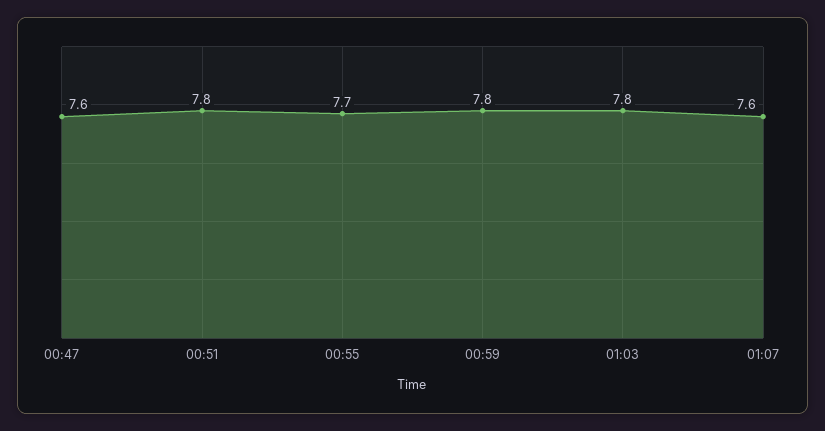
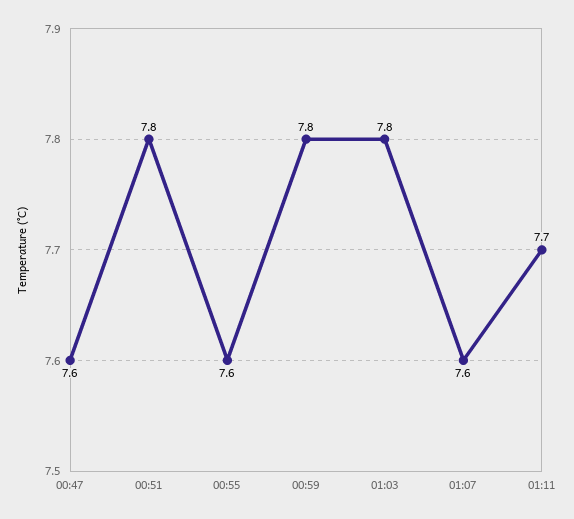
00:55: 7.7 -> 7.6
01:11: none -> 7.7

